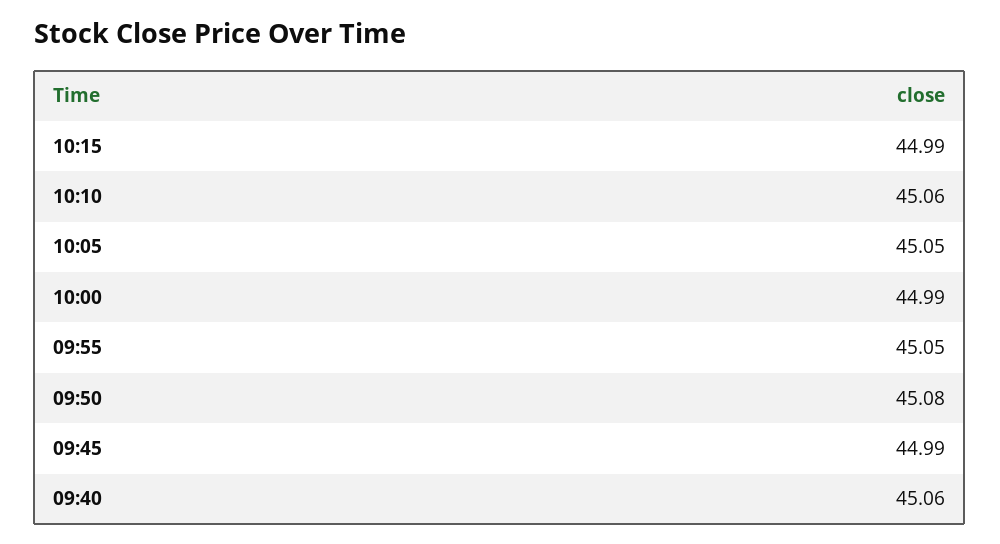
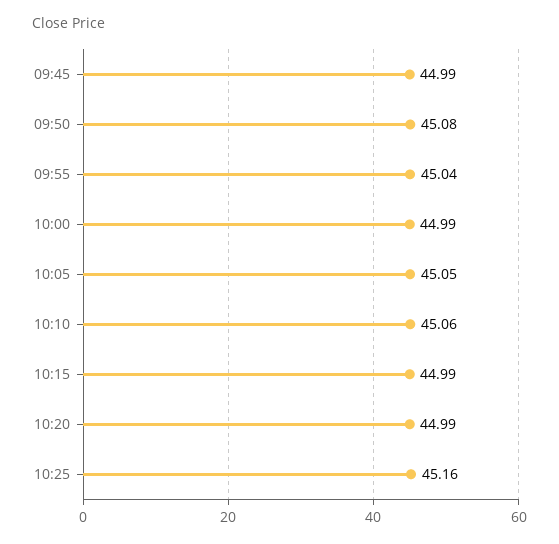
09:55: 45.05 -> 45.04
09:40: 45.06 -> none
10:20: none -> 44.99
10:25: none -> 45.16

